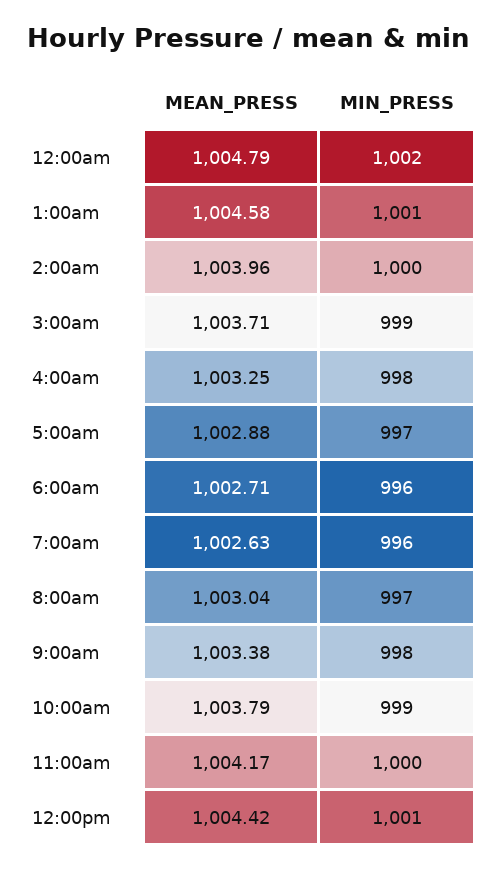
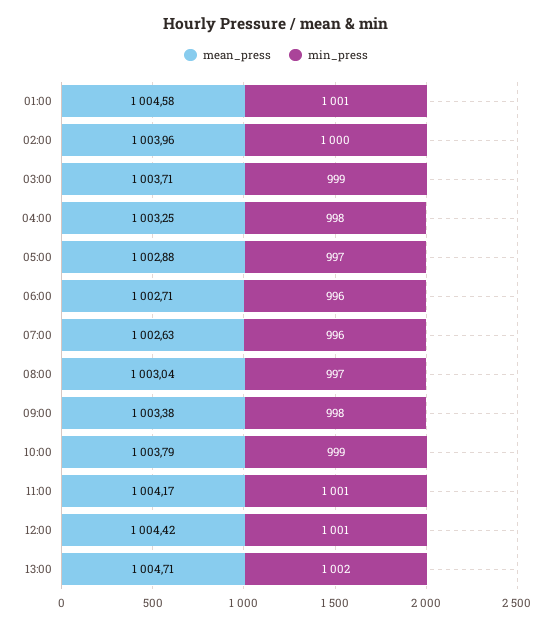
MEAN_PRESS, 12:00am: 1004.79 -> none
MIN_PRESS, 12:00am: 1002 -> none
MIN_PRESS, 11:00am: 1000 -> 1001
MEAN_PRESS, 13:00: none -> 1004.71
MIN_PRESS, 13:00: none -> 1002

